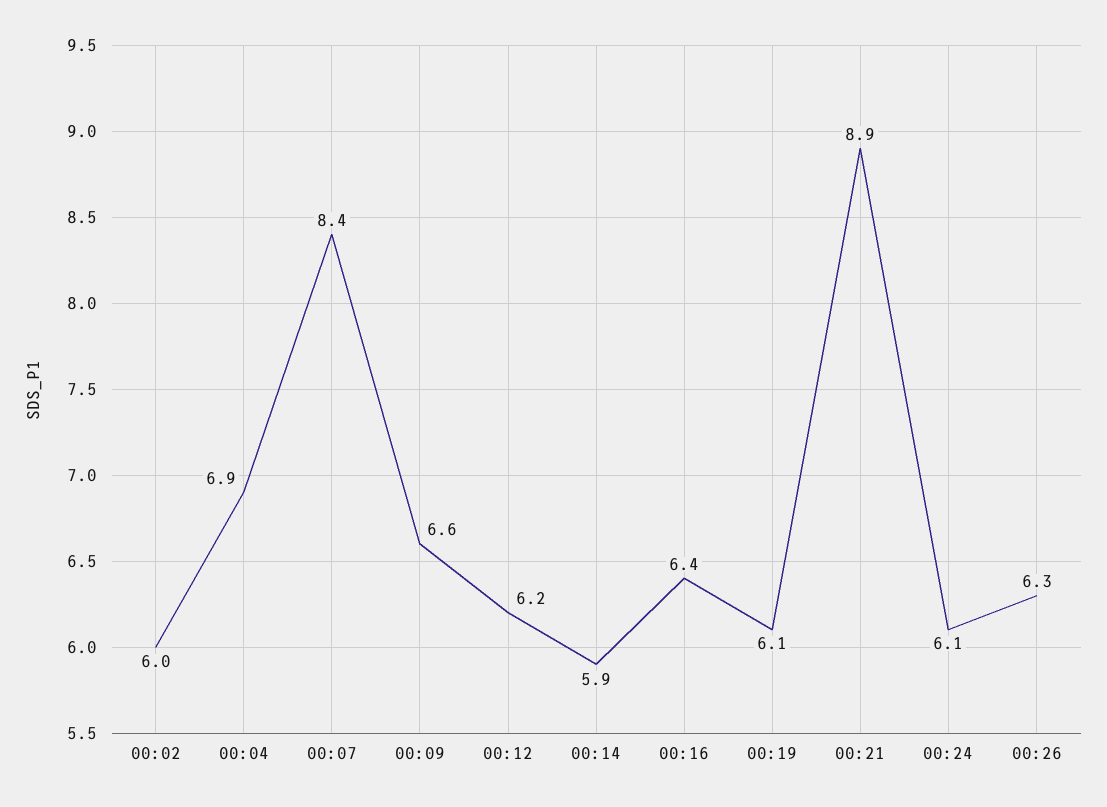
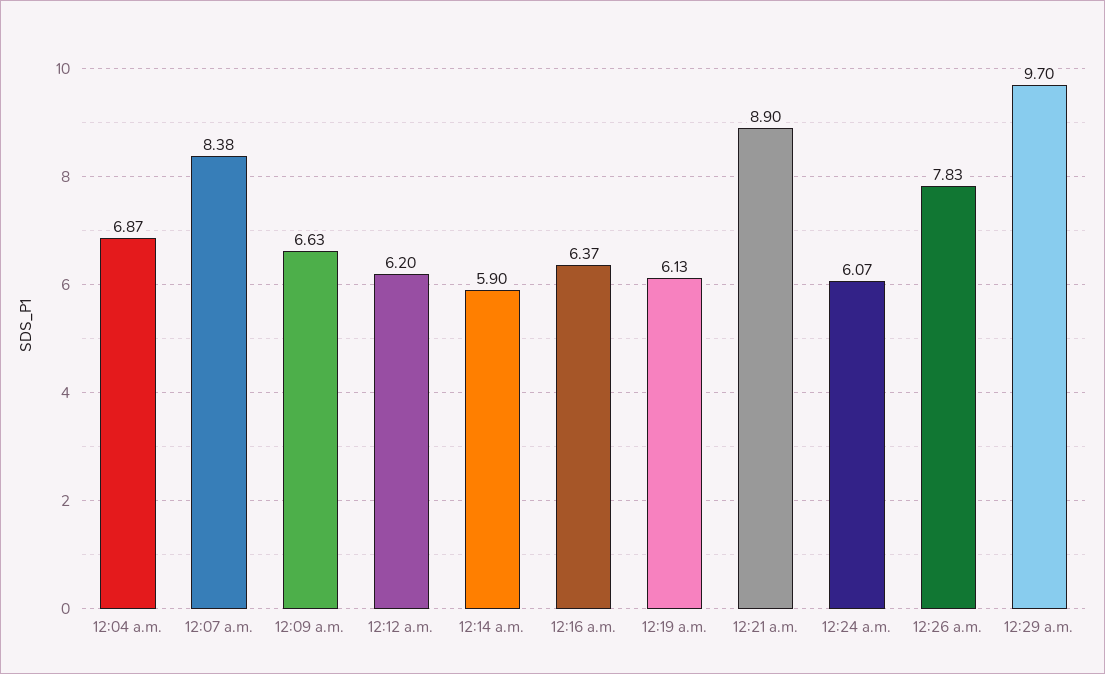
00:02: 6 -> none
00:26: 6.3 -> 7.83
12:29 a.m.: none -> 9.7

